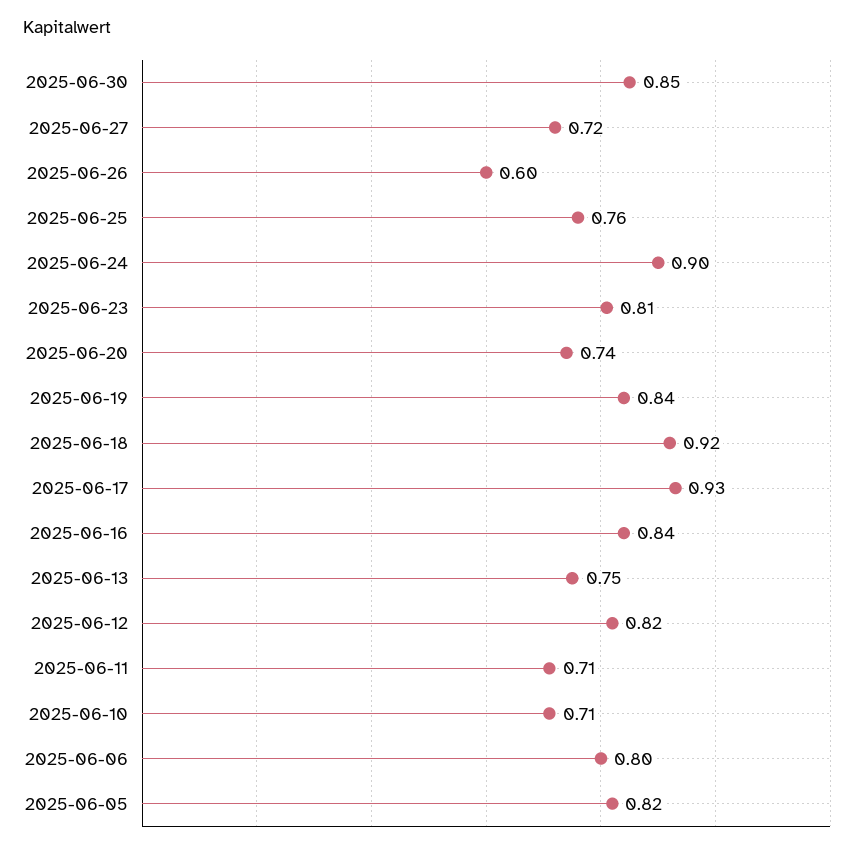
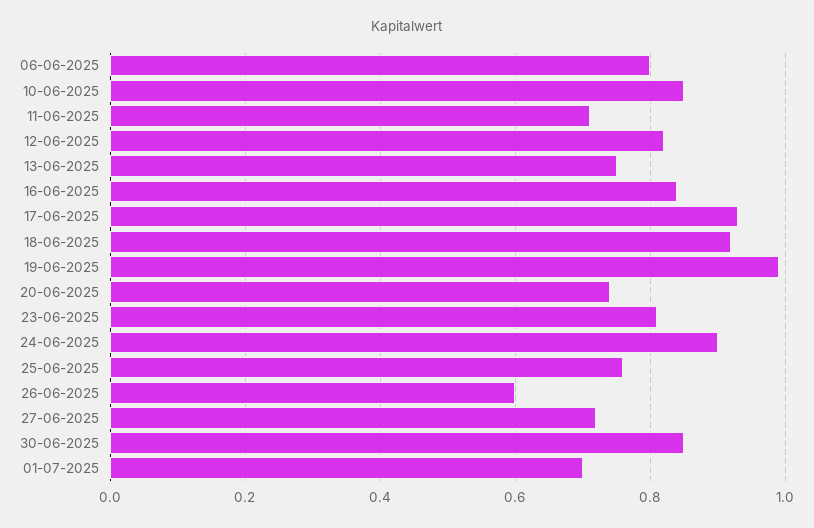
2025-06-19: 0.84 -> 1
2025-06-10: 0.71 -> 0.85
2025-06-05: 0.82 -> none
01-07-2025: none -> 0.7

